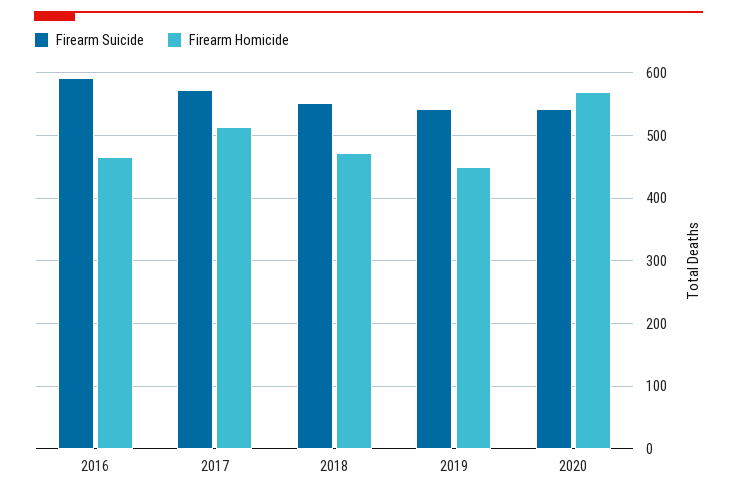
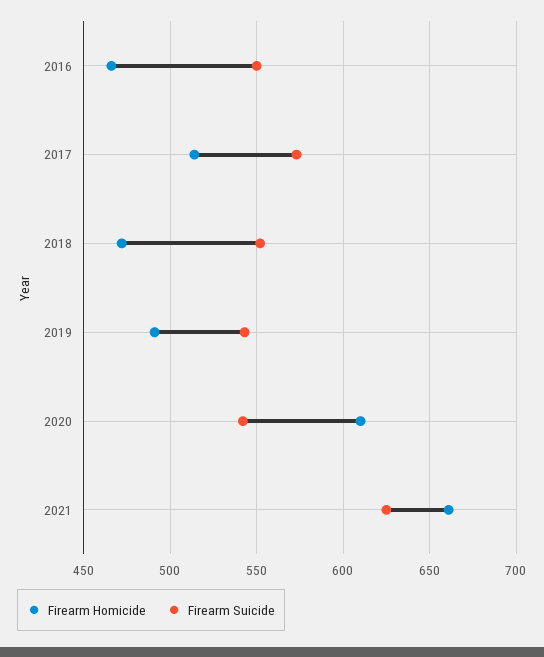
Firearm Suicide, 2016: 590 -> 550
Firearm Homicide, 2019: 450 -> 490
Firearm Homicide, 2020: 570 -> 610
Firearm Homicide, 2021: none -> 660
Firearm Suicide, 2021: none -> 625

